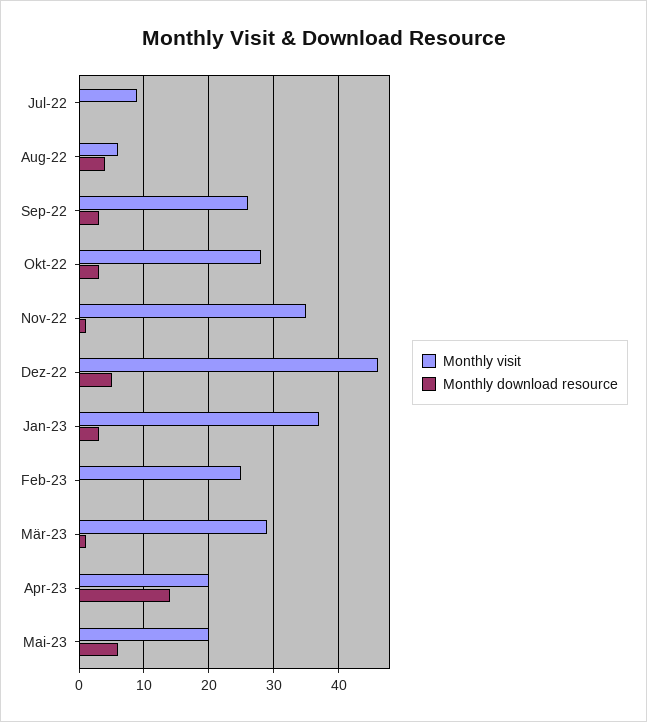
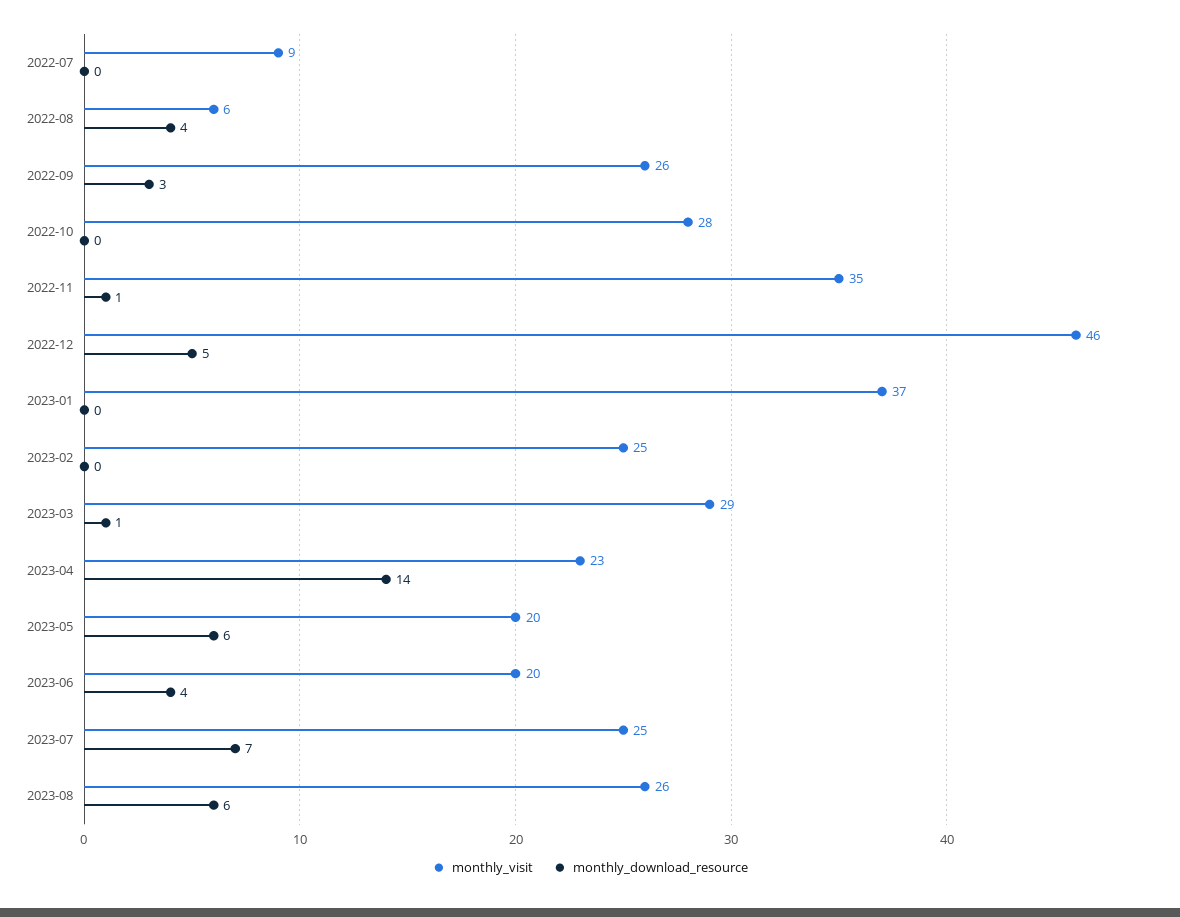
Monthly download resource, Okt-22: 3 -> 0
Monthly download resource, Jan-23: 3 -> 0
Monthly visit, Apr-23: 20 -> 23
Monthly visit, 2023-06: none -> 20
Monthly download resource, 2023-06: none -> 4
Monthly visit, 2023-07: none -> 25
Monthly download resource, 2023-07: none -> 7
Monthly visit, 2023-08: none -> 26
Monthly download resource, 2023-08: none -> 6

